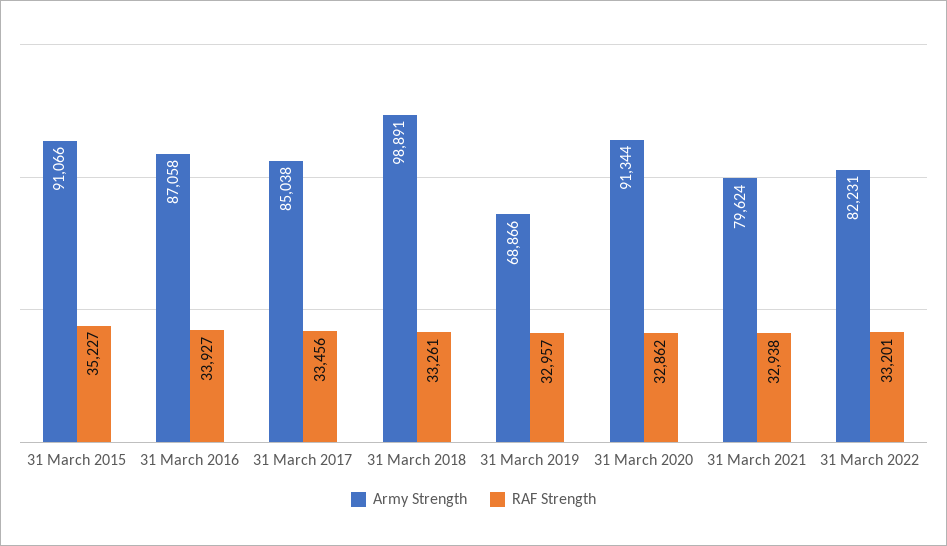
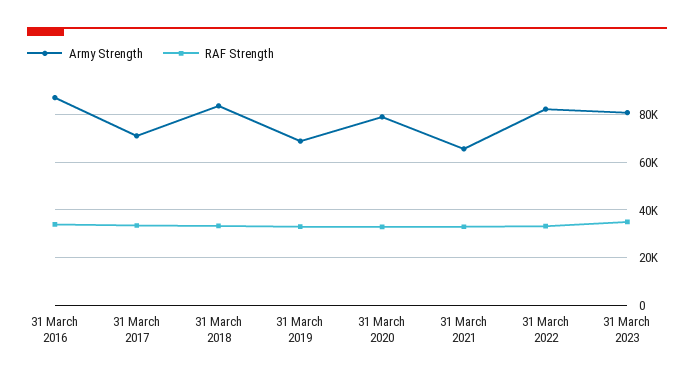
Army Strength, 31 March 2015: 91066 -> none
RAF Strength, 31 March 2015: 35227 -> none
Army Strength, 31 March 2017: 85038 -> 70000
Army Strength, 31 March 2018: 98891 -> 85000
Army Strength, 31 March 2020: 91344 -> 80000
Army Strength, 31 March 2021: 79624 -> 65000
Army Strength, 31 March 2023: none -> 80000
RAF Strength, 31 March 2023: none -> 35000

